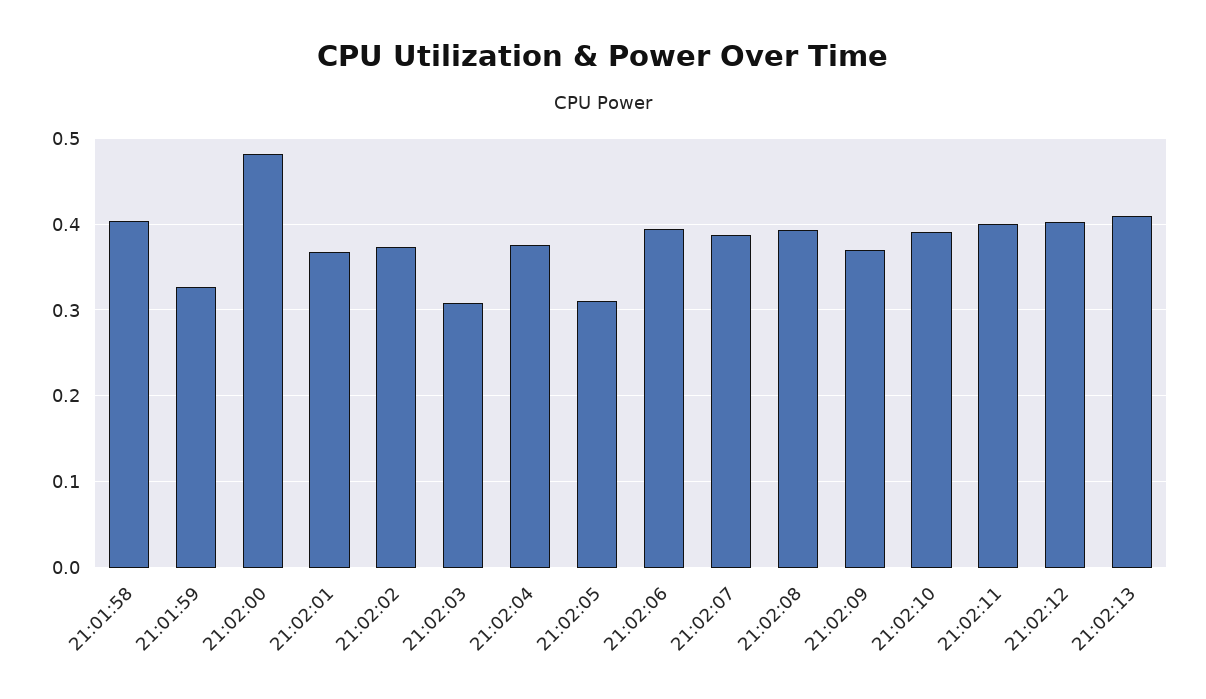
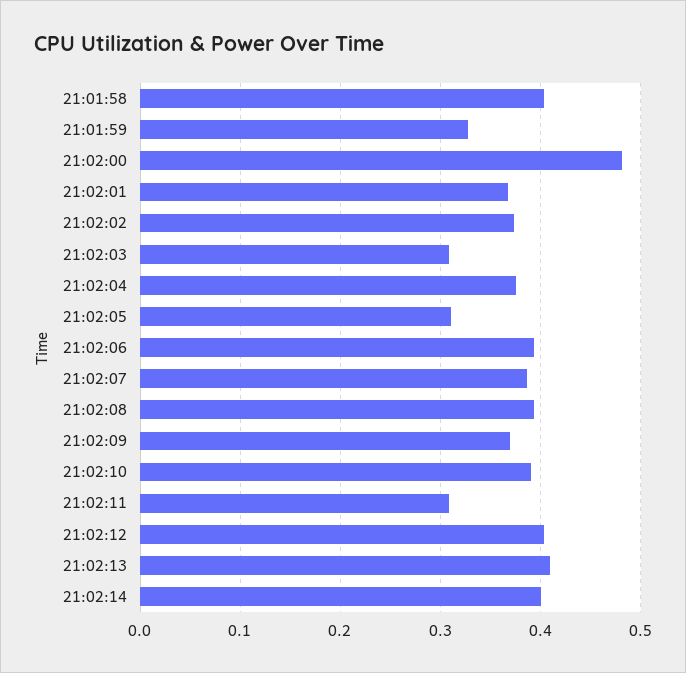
21:02:11: 0.4 -> 0.31
21:02:14: none -> 0.4

